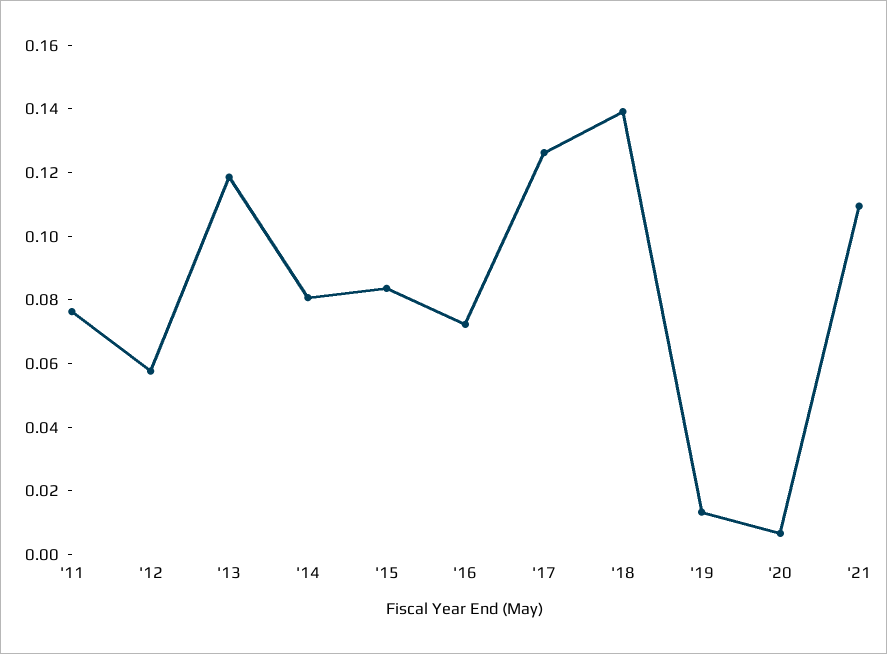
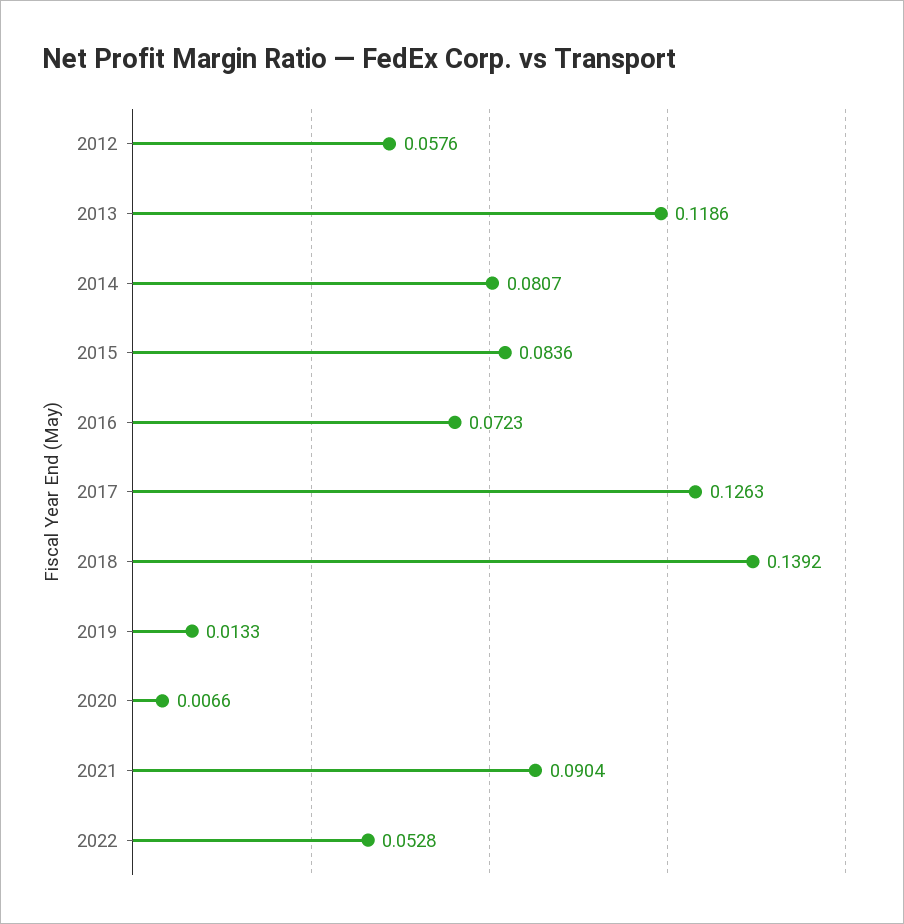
'11: 0.075 -> none
'21: 0.11 -> 0.0904
2022: none -> 0.0528

